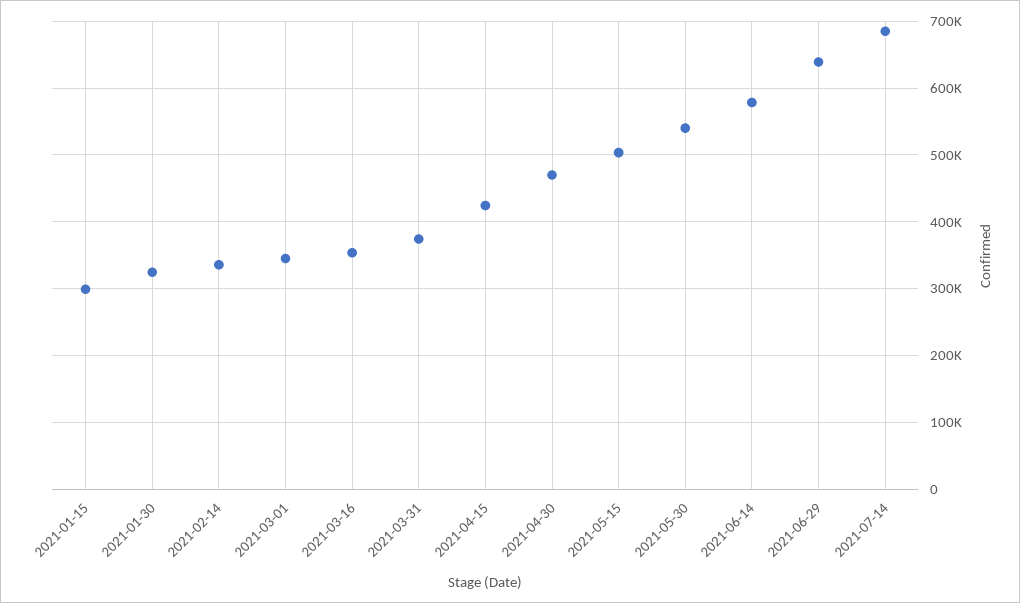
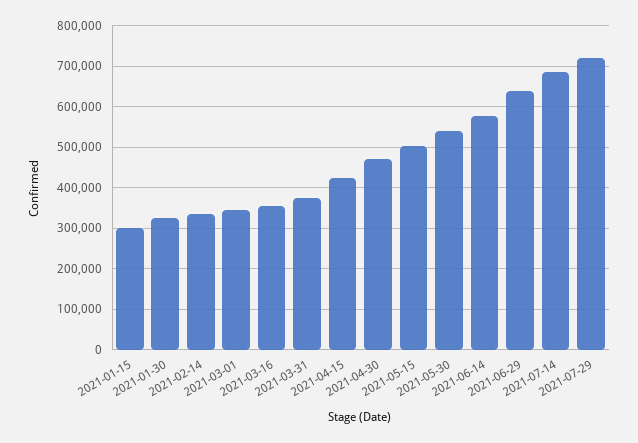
2021-07-29: none -> 720000

